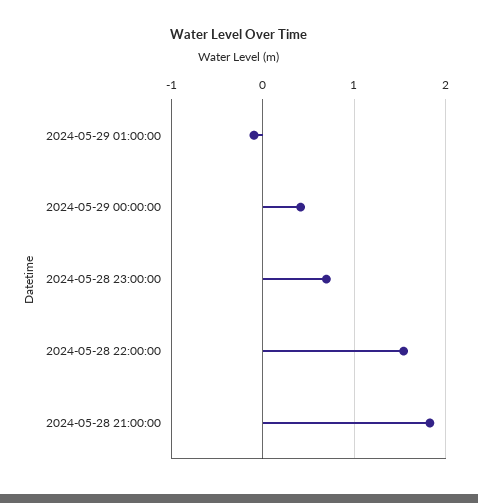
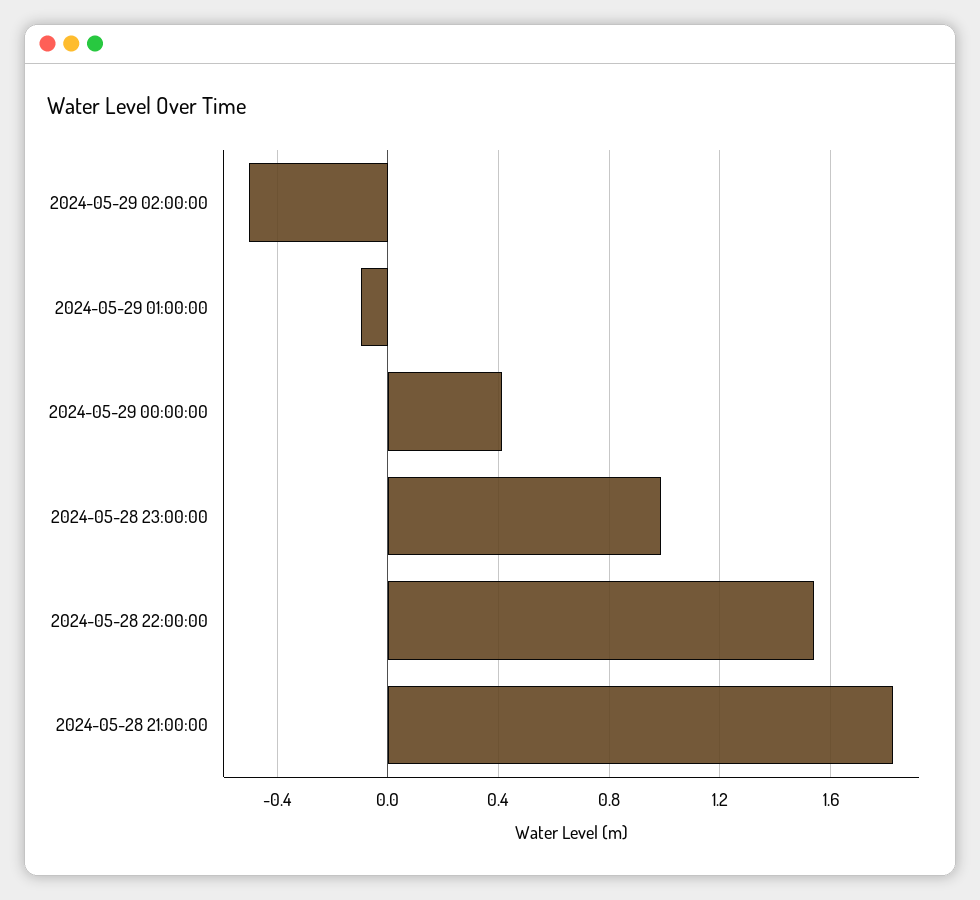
2024-05-28 23:00:00: 0.7 -> 1
2024-05-29 02:00:00: none -> -0.5

